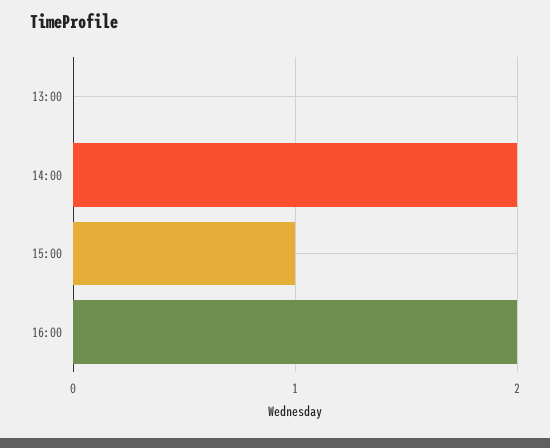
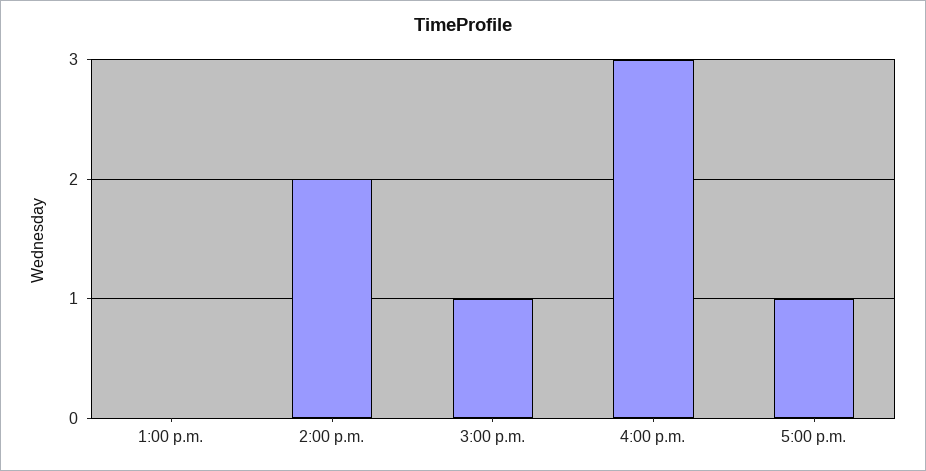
16:00: 2 -> 3
5:00 p.m.: none -> 1

